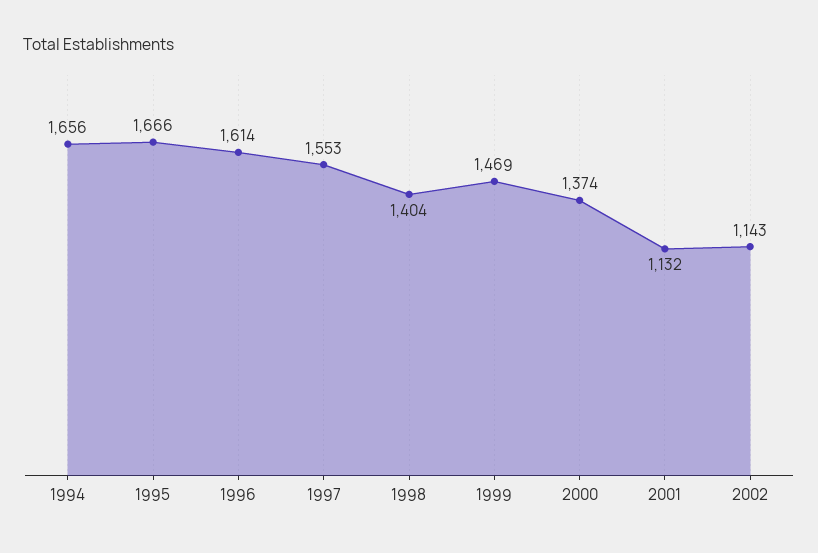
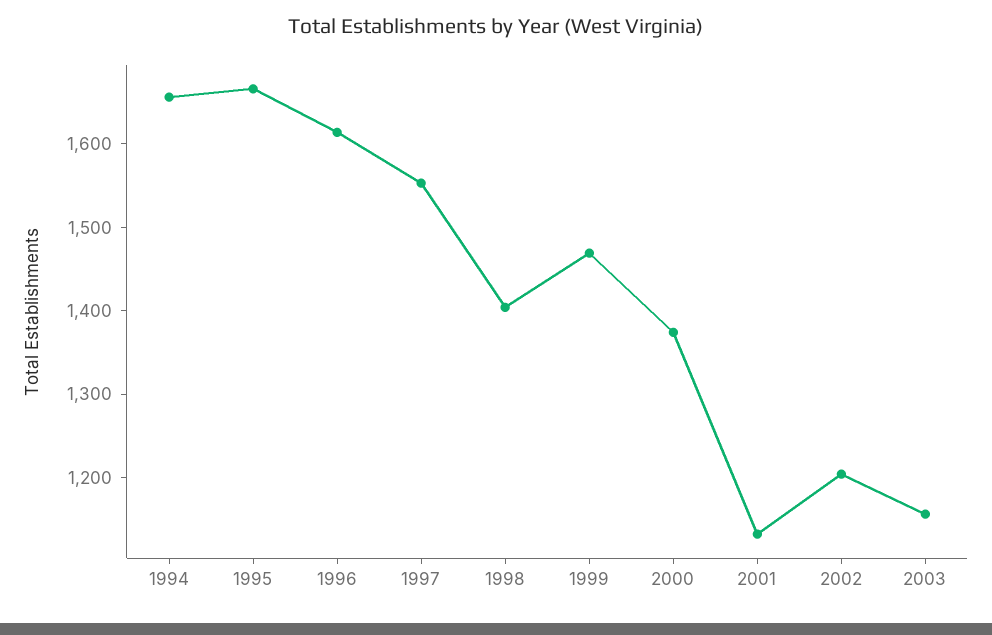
2002: 1143 -> 1200
2003: none -> 1160

